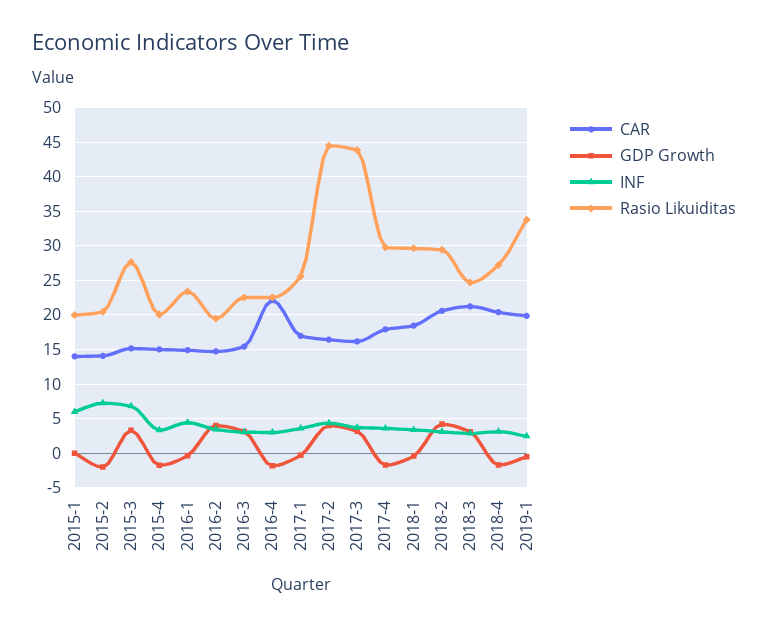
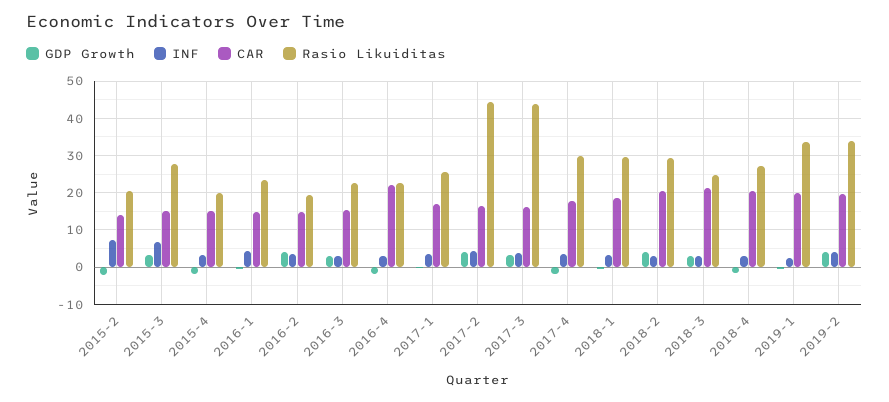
CAR, 2015-1: 14 -> none
GDP Growth, 2015-1: 0 -> none
INF, 2015-1: 6 -> none
Rasio Likuiditas, 2015-1: 20 -> none
GDP Growth, 2019-2: none -> 4
INF, 2019-2: none -> 4
CAR, 2019-2: none -> 20
Rasio Likuiditas, 2019-2: none -> 34

